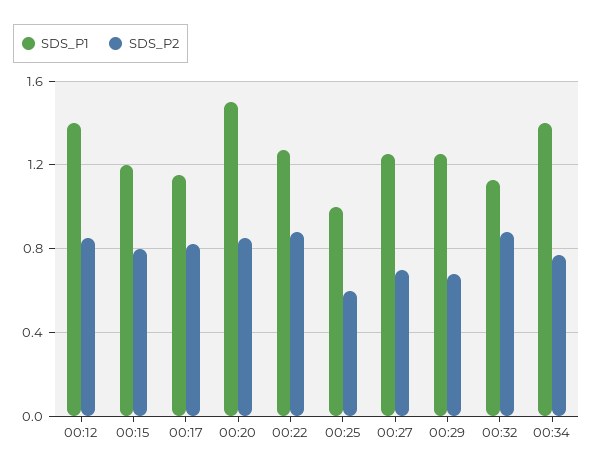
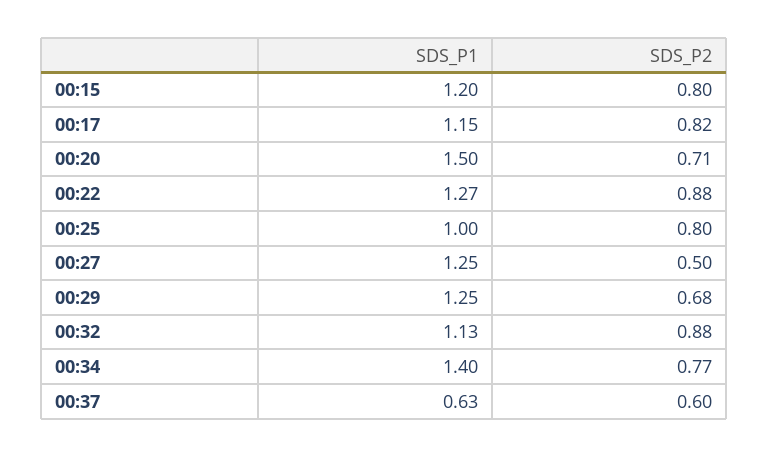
SDS_P1, 00:12: 1.4 -> none
SDS_P2, 00:12: 0.85 -> none
SDS_P2, 00:20: 0.85 -> 0.71
SDS_P2, 00:25: 0.6 -> 0.8
SDS_P2, 00:27: 0.7 -> 0.5
SDS_P1, 00:37: none -> 0.63
SDS_P2, 00:37: none -> 0.6

